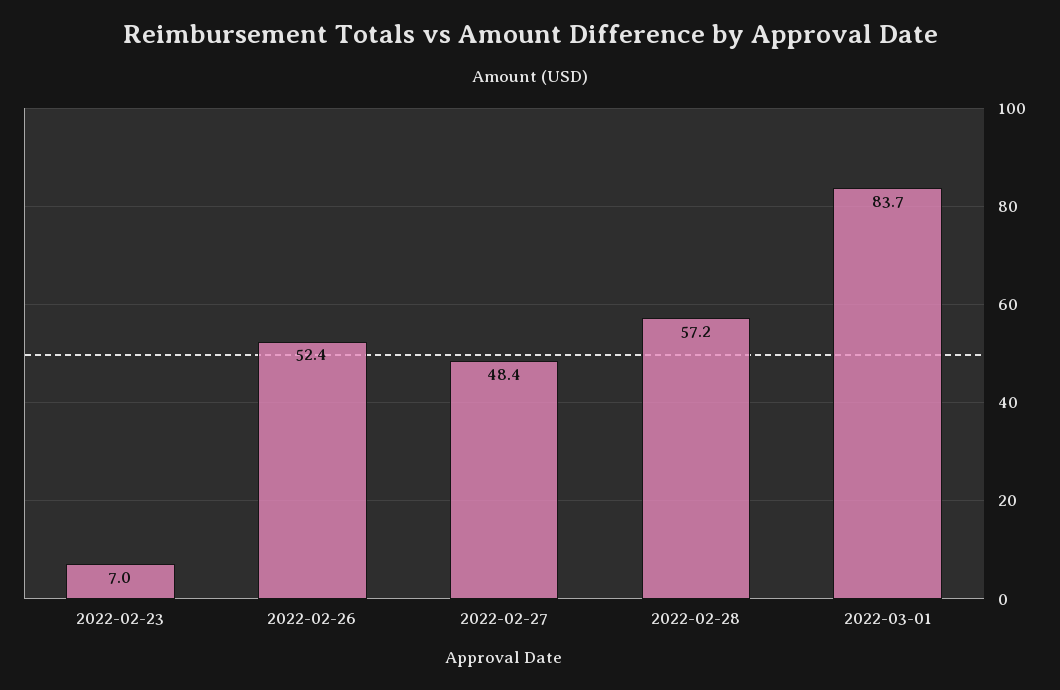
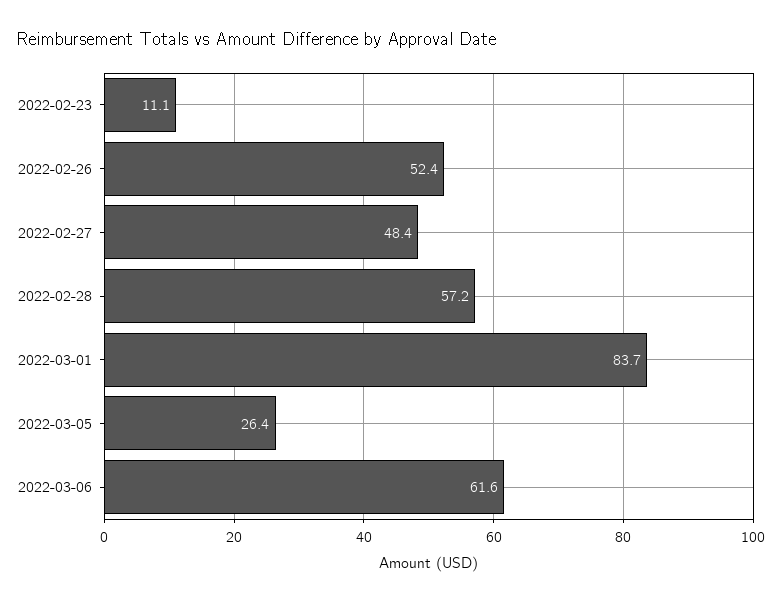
2022-02-23: 7 -> 11.1
2022-03-05: none -> 26.4
2022-03-06: none -> 61.6

